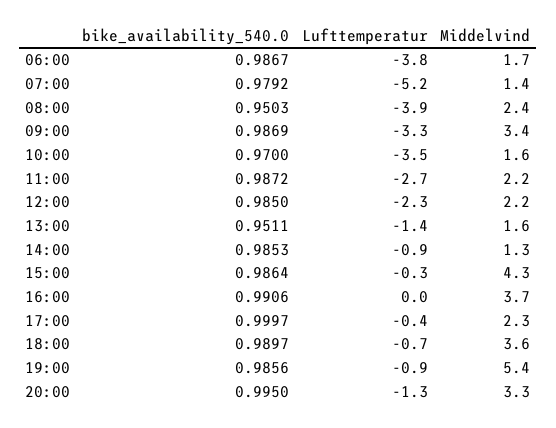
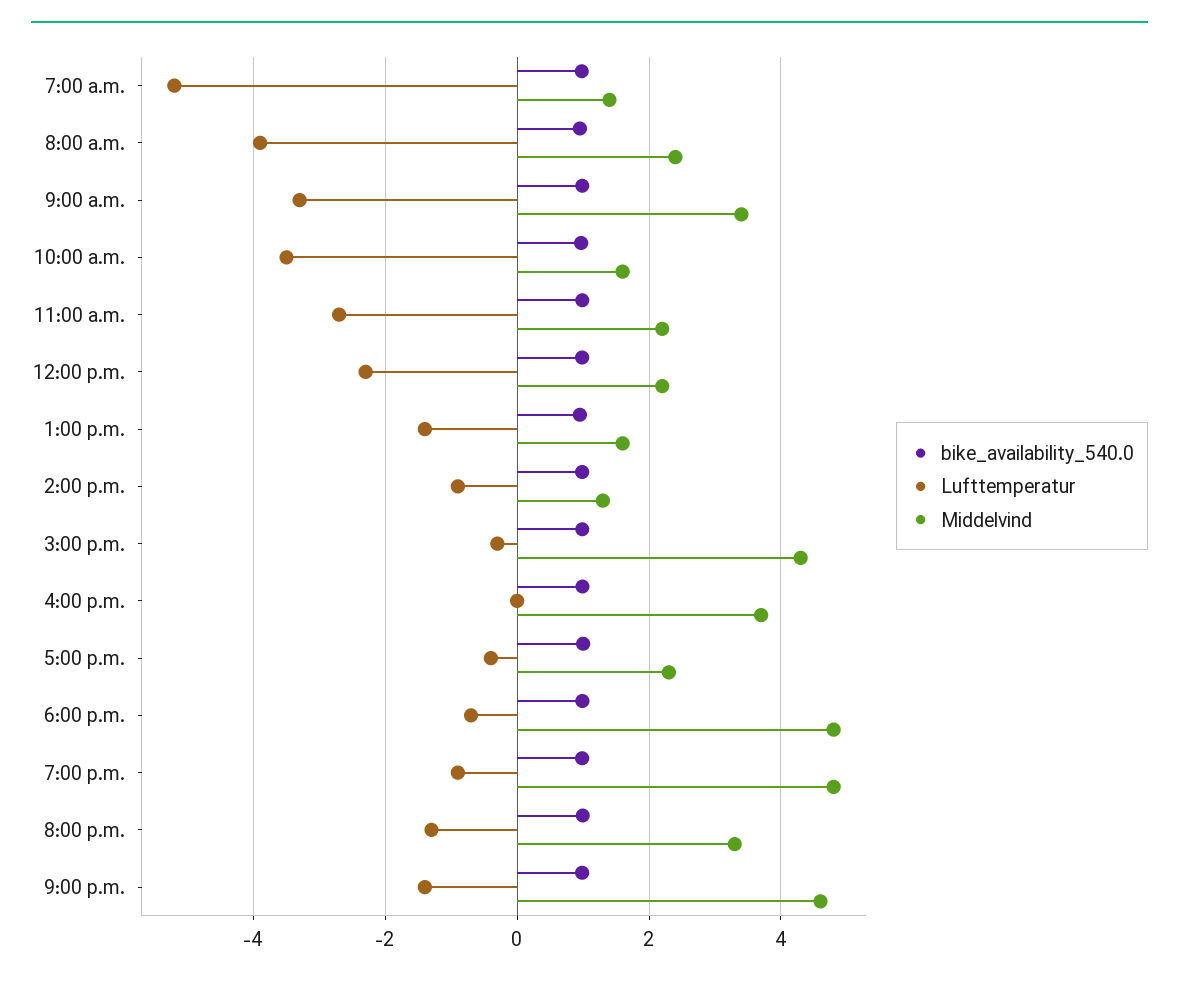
bike_availability_540.0, 06:00: 0.9867 -> none
Lufttemperatur, 06:00: -3.8 -> none
Middelvind, 06:00: 1.7 -> none
Middelvind, 18:00: 3.6 -> 4.8
Middelvind, 19:00: 5.4 -> 4.8
bike_availability_540.0, 9:00 p.m.: none -> 1
Lufttemperatur, 9:00 p.m.: none -> -1.4
Middelvind, 9:00 p.m.: none -> 4.6

